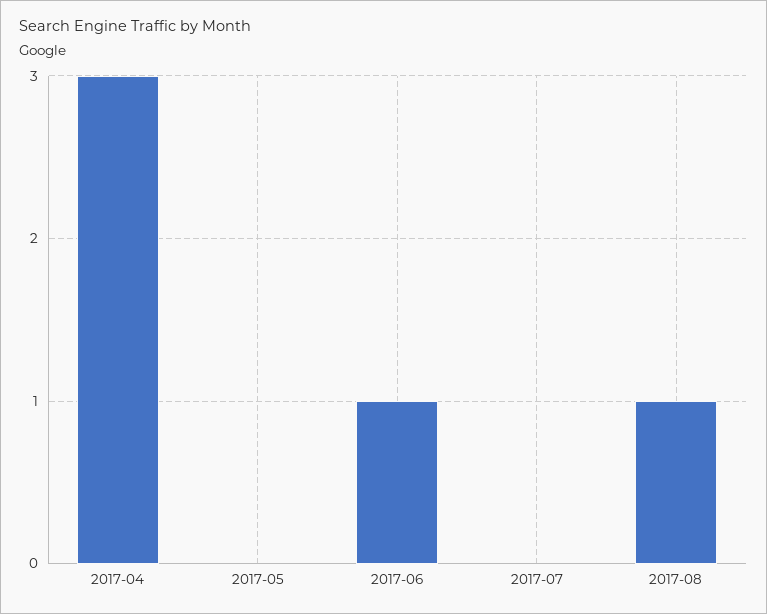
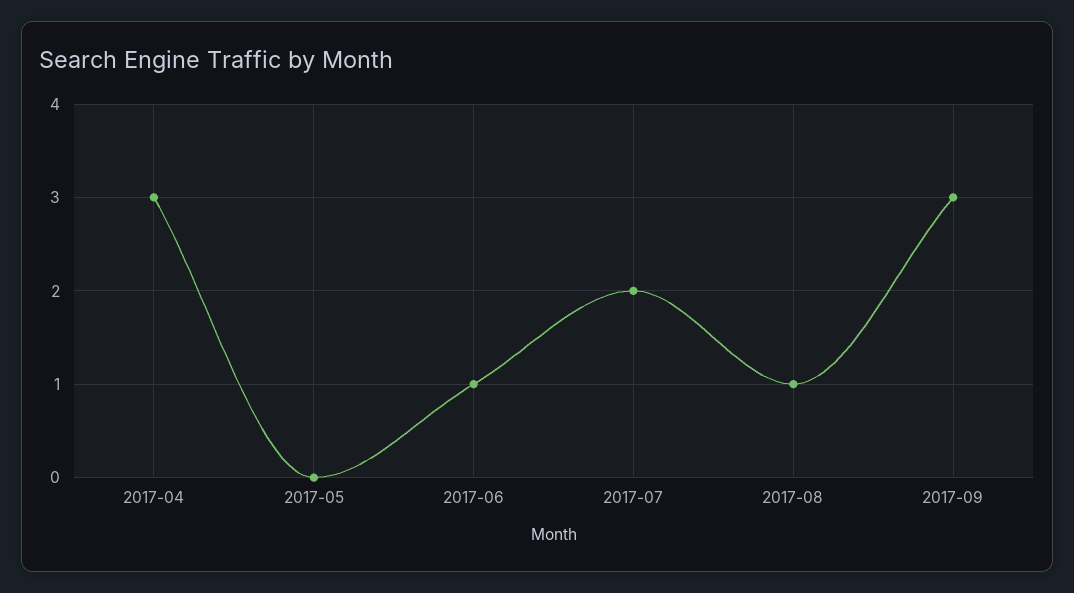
2017-07: 0 -> 2
2017-09: none -> 3

